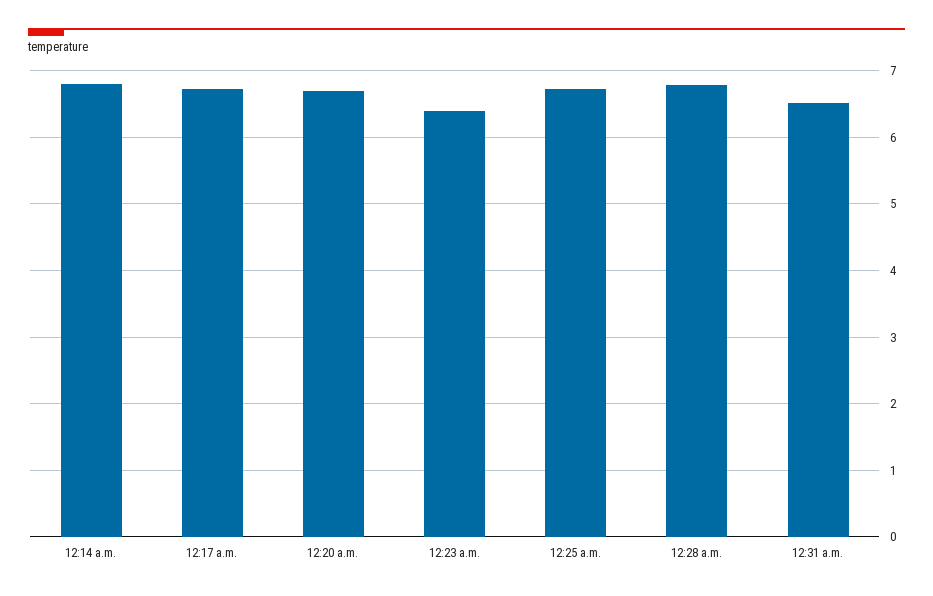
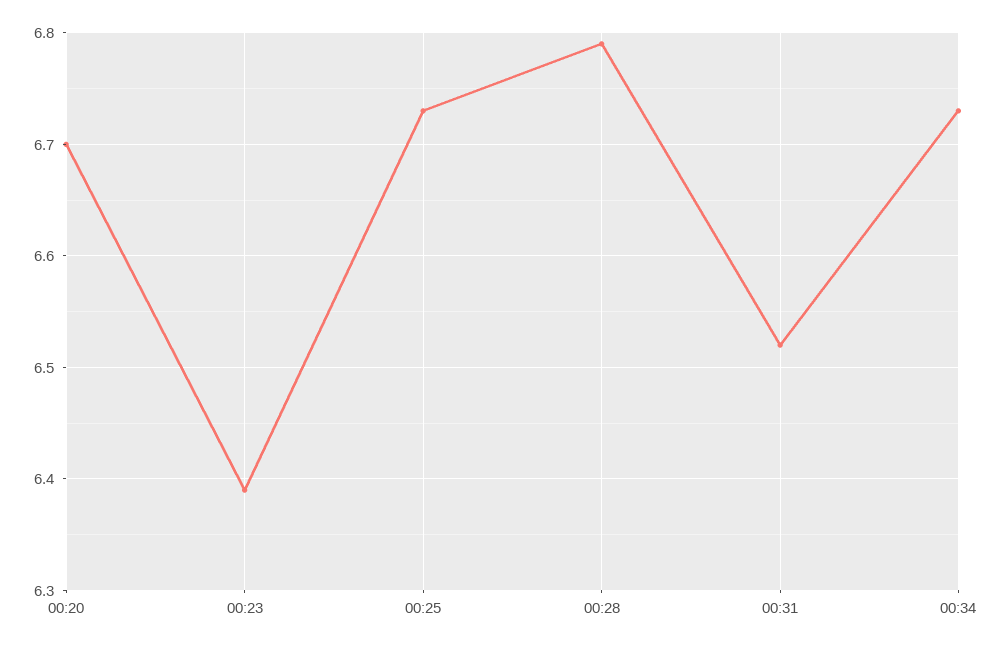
12:14 a.m.: 6.8 -> none
12:17 a.m.: 6.7 -> none
00:34: none -> 6.73

